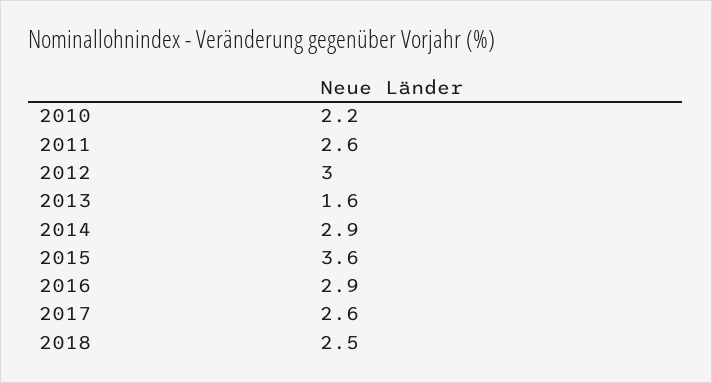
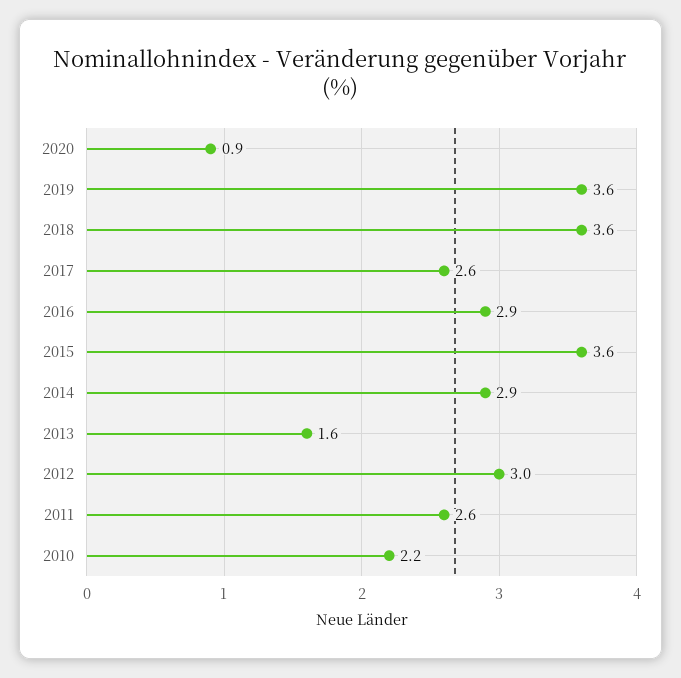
2018: 2.5 -> 3.6
2020: none -> 0.9
2019: none -> 3.6

